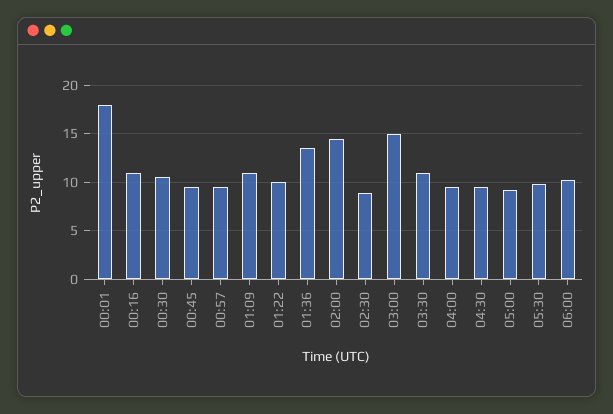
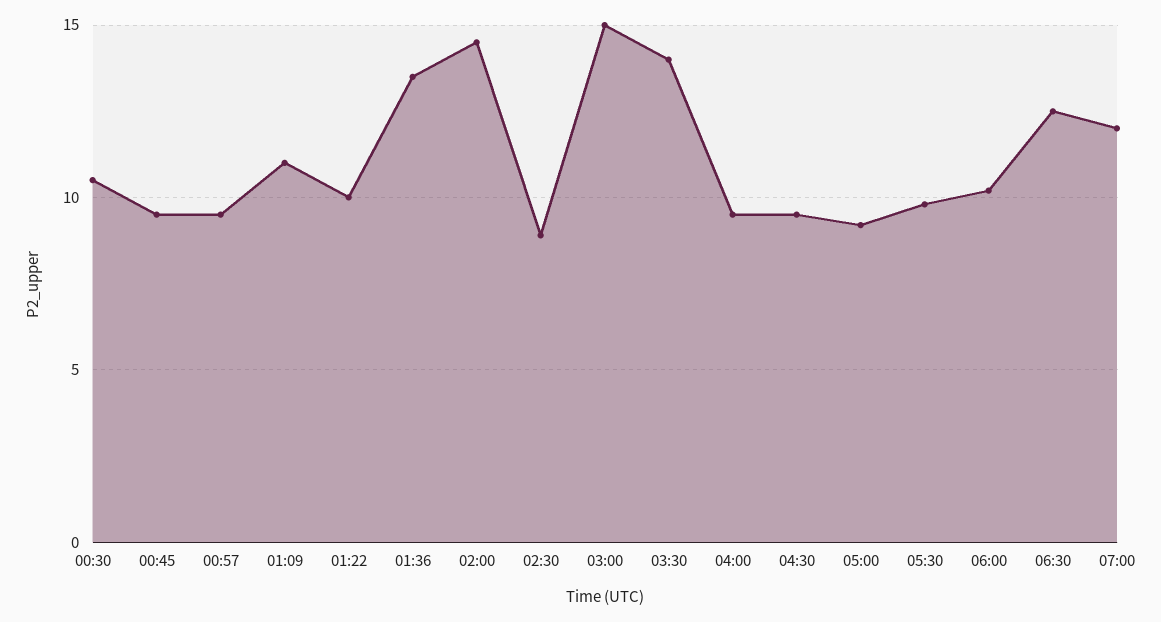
00:01: 18 -> none
00:16: 11 -> none
03:30: 11 -> 14
06:30: none -> 12.5
07:00: none -> 12

